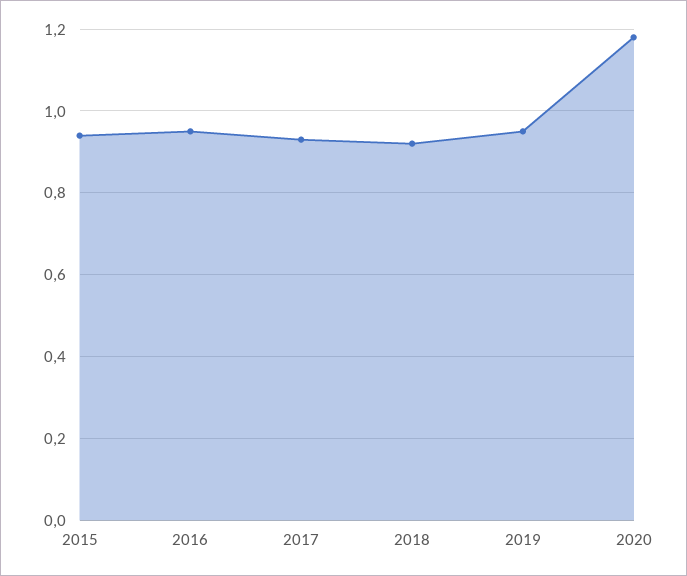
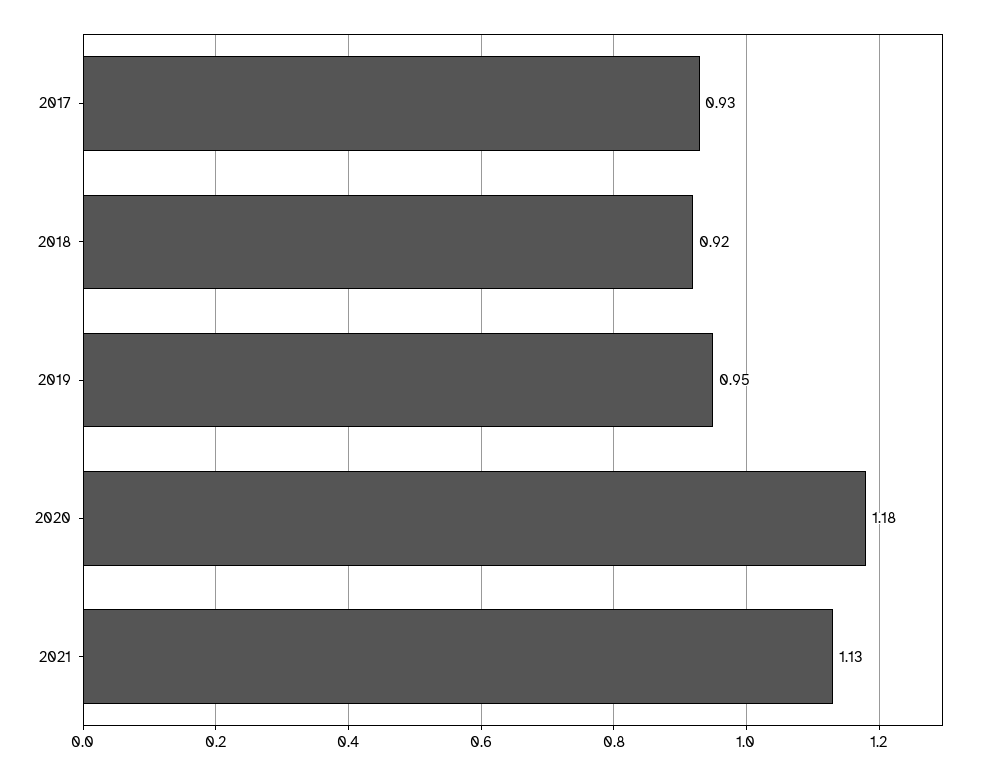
2015: 0.95 -> none
2016: 0.95 -> none
2021: none -> 1.13

